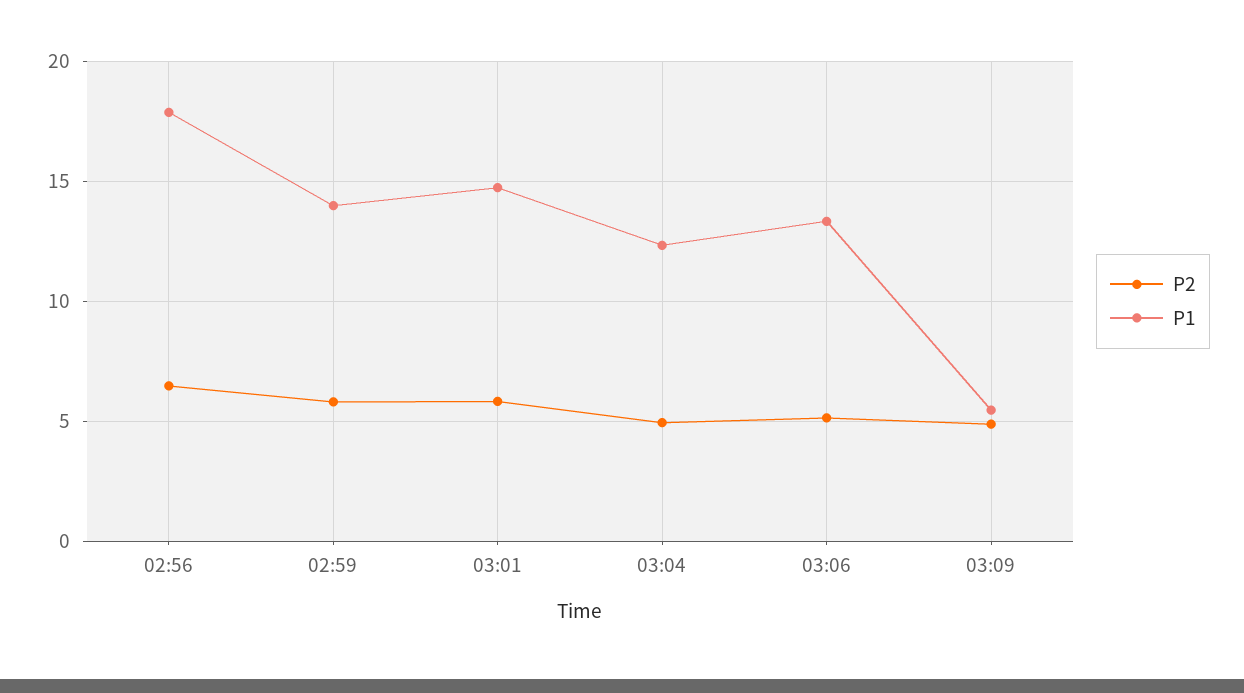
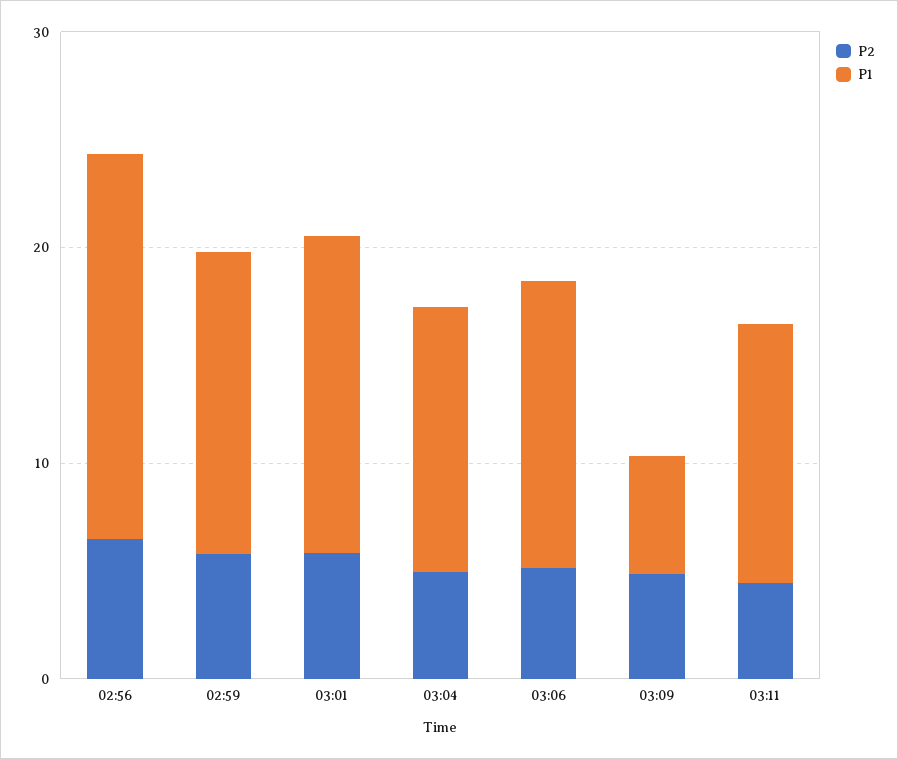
P2, 03:11: none -> 4
P1, 03:11: none -> 12

